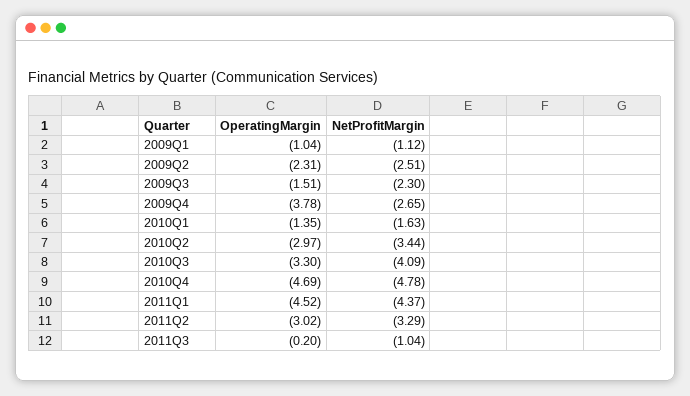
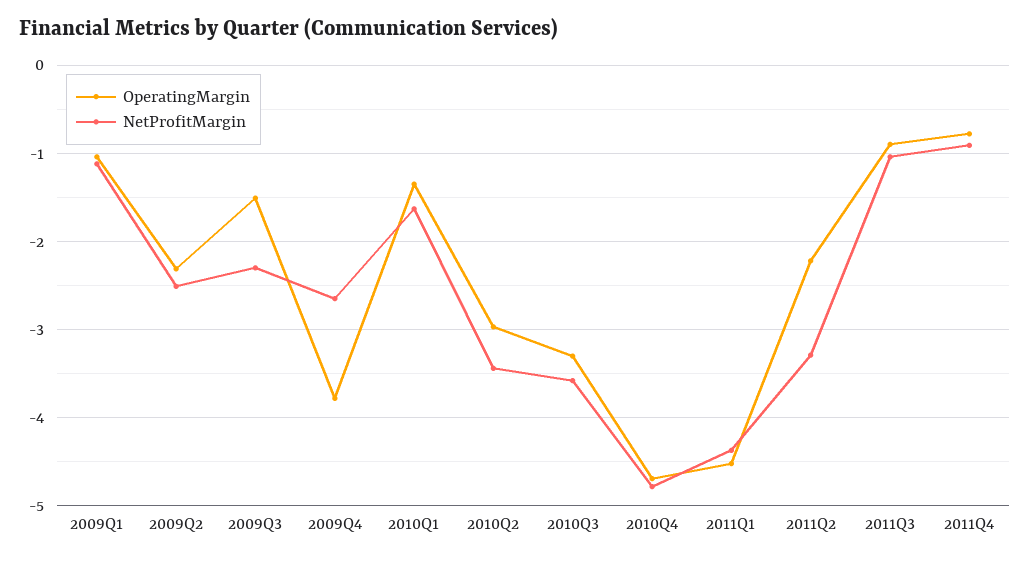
NetProfitMargin, 2010Q3: -4.09 -> -3.6
OperatingMargin, 2011Q2: -3.02 -> -2.2
OperatingMargin, 2011Q3: -0.2 -> -0.9
OperatingMargin, 2011Q4: none -> -0.8
NetProfitMargin, 2011Q4: none -> -0.9

